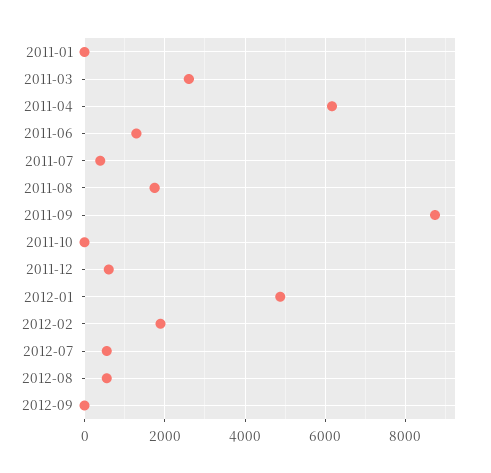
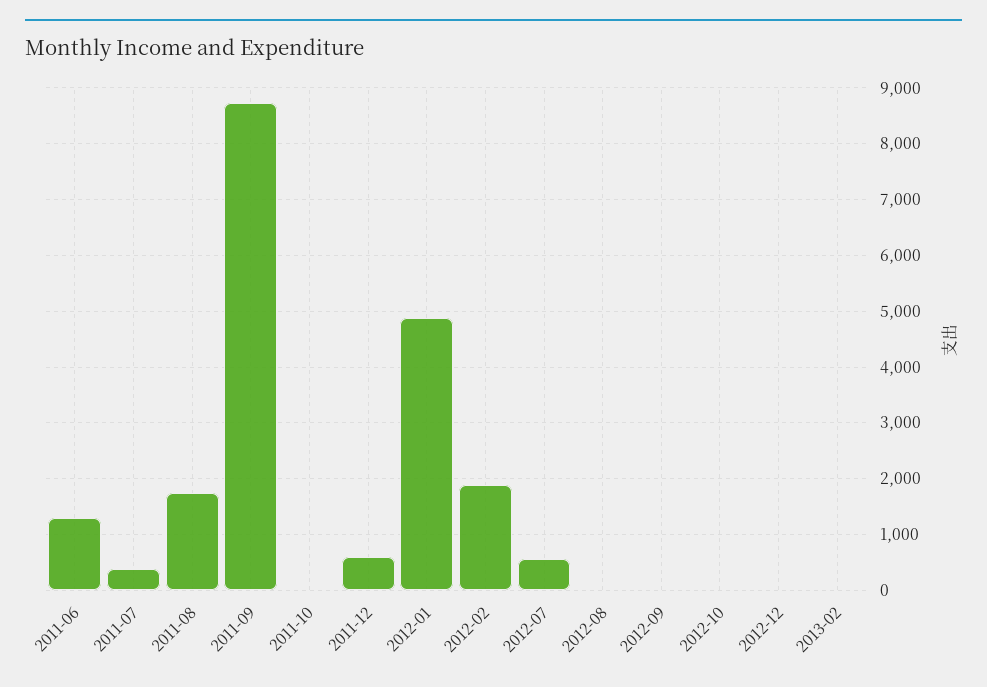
2011-01: 0 -> none
2011-03: 2600 -> none
2011-04: 6200 -> none
2012-08: 600 -> 0
2012-10: none -> 0
2012-12: none -> 0
2013-02: none -> 0

